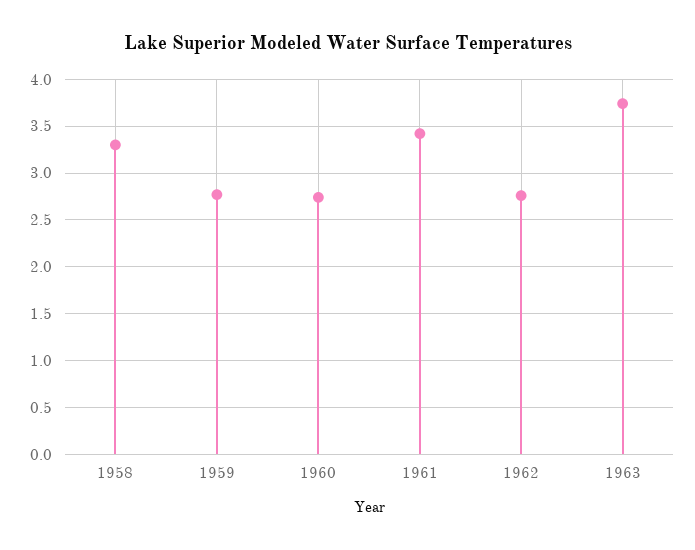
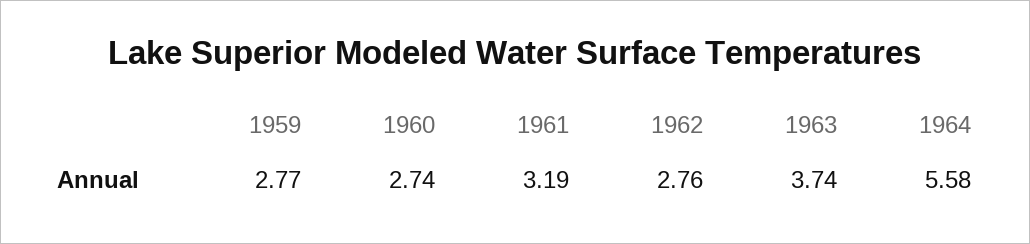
1958: 3.3 -> none
1961: 3.4 -> 3.19
1964: none -> 5.58

